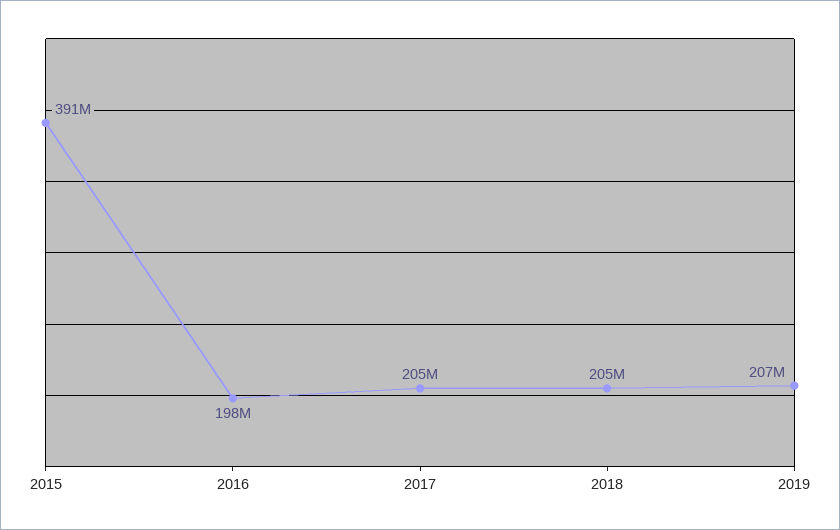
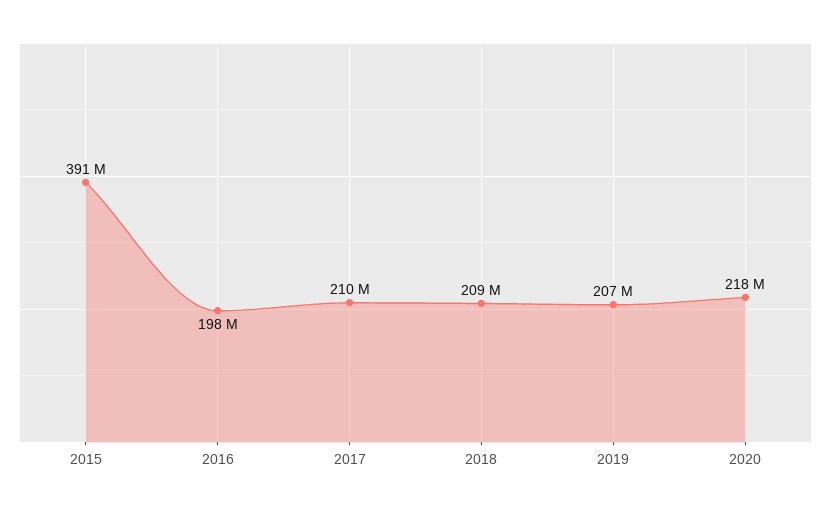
2017: 205000000 -> 210000000
2018: 205000000 -> 209000000
2020: none -> 218000000

